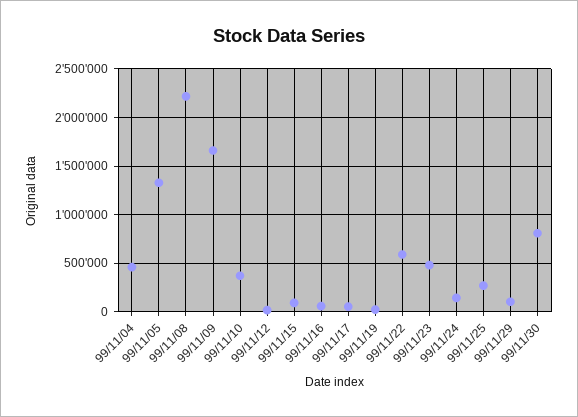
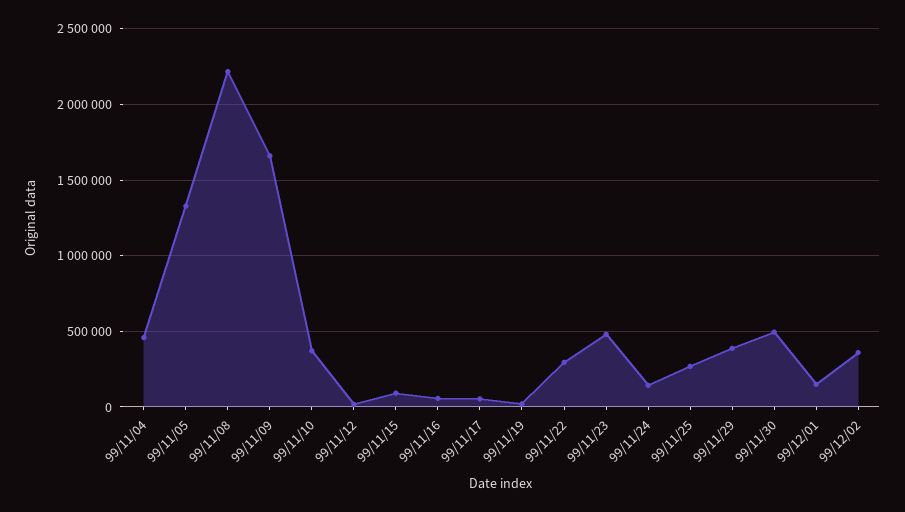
99/11/22: 600000 -> 300000
99/11/29: 100000 -> 400000
99/11/30: 800000 -> 500000
99/12/01: none -> 150000
99/12/02: none -> 350000

